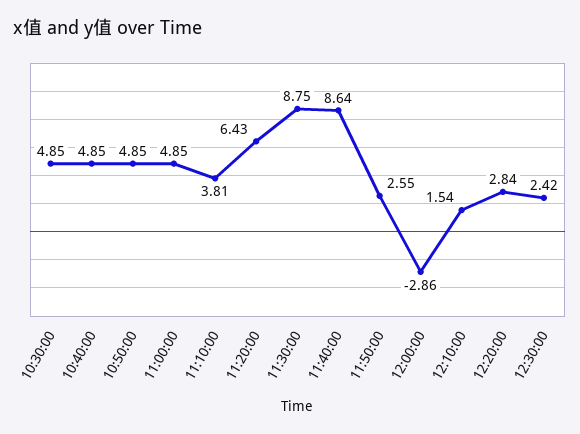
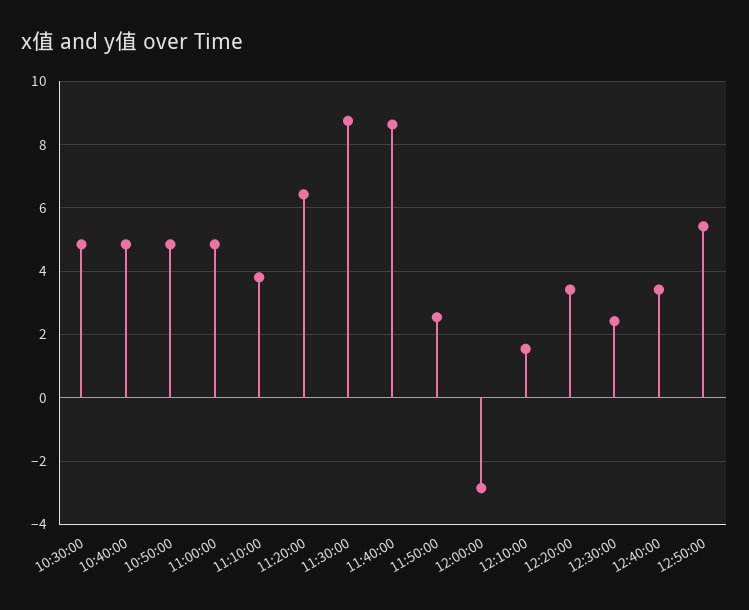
12:20:00: 2.84 -> 3.4
12:40:00: none -> 3.4
12:50:00: none -> 5.4

